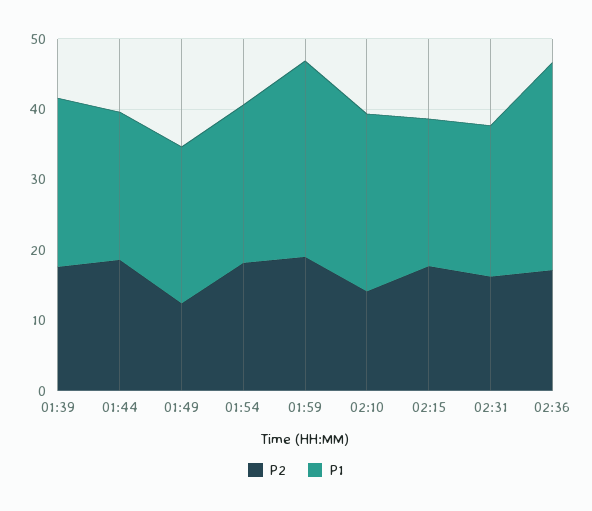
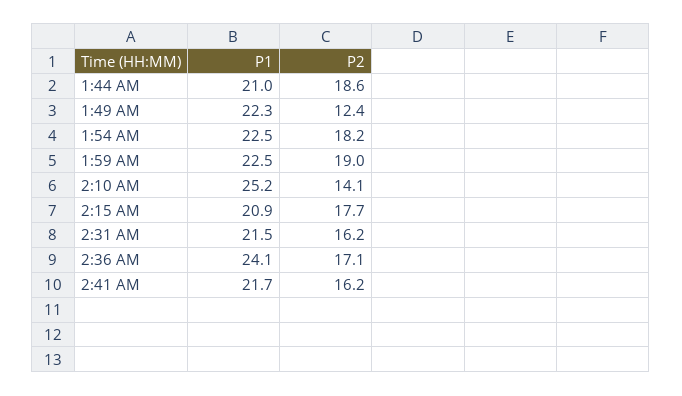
P2, 01:39: 18 -> none
P1, 01:39: 24 -> none
P1, 01:59: 28 -> 22.5
P1, 02:36: 30 -> 24.1
P1, 2:41 AM: none -> 21.7
P2, 2:41 AM: none -> 16.2

